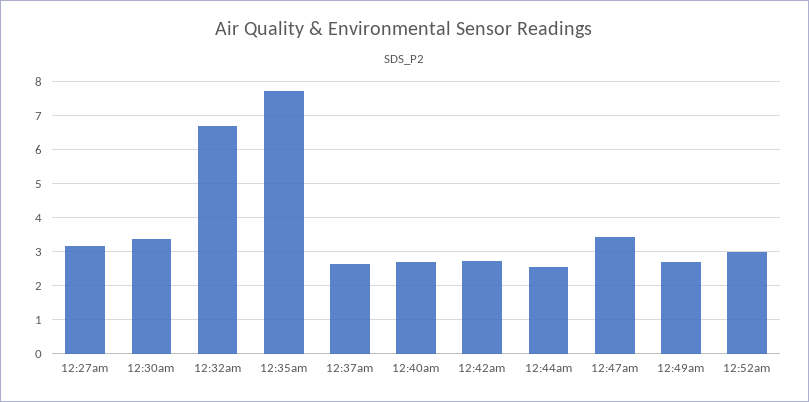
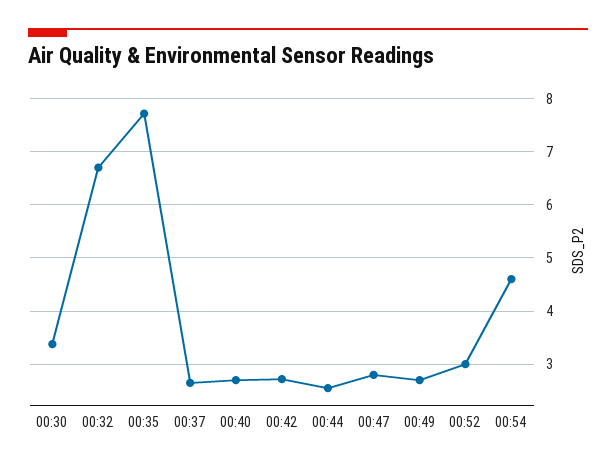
12:27am: 3.2 -> none
12:47am: 3.4 -> 2.8
00:54: none -> 4.6

